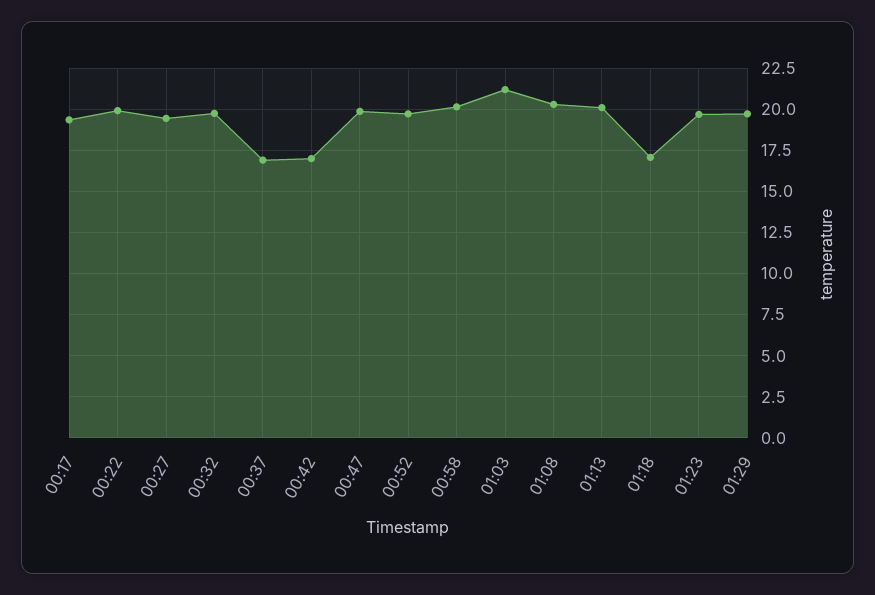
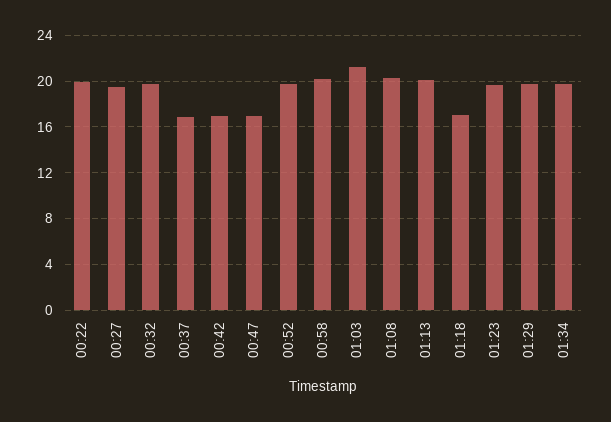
00:17: 19.5 -> none
00:47: 20 -> 17
01:34: none -> 20

